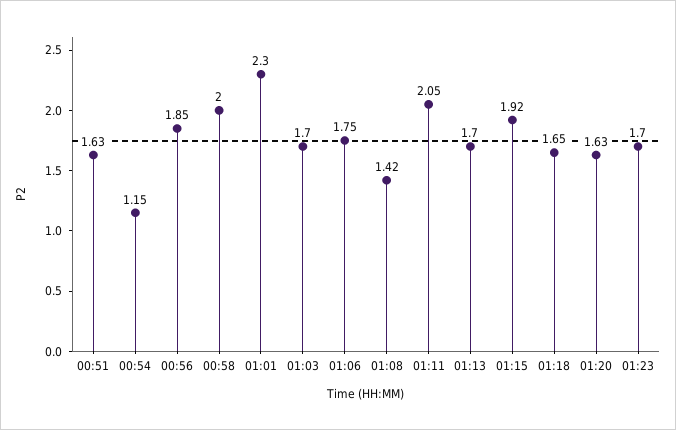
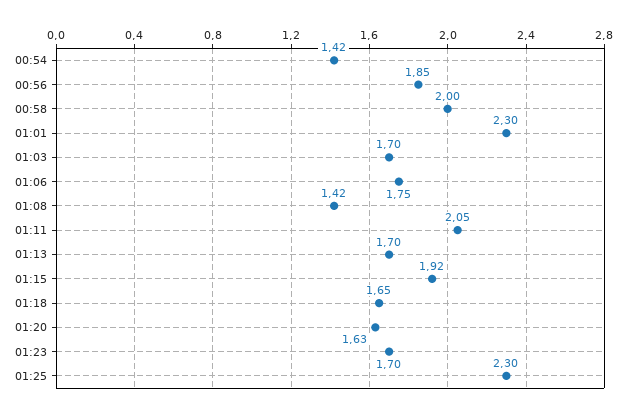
00:51: 1.63 -> none
00:54: 1.15 -> 1.42
01:25: none -> 2.3

